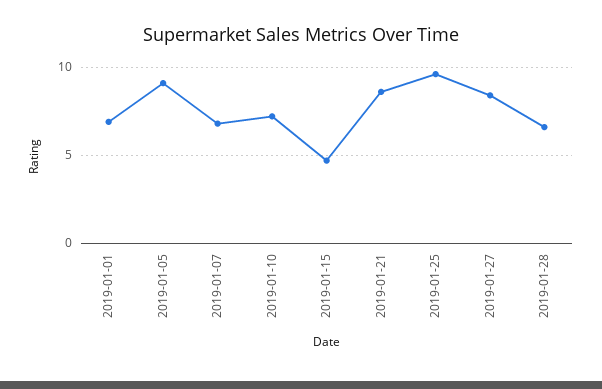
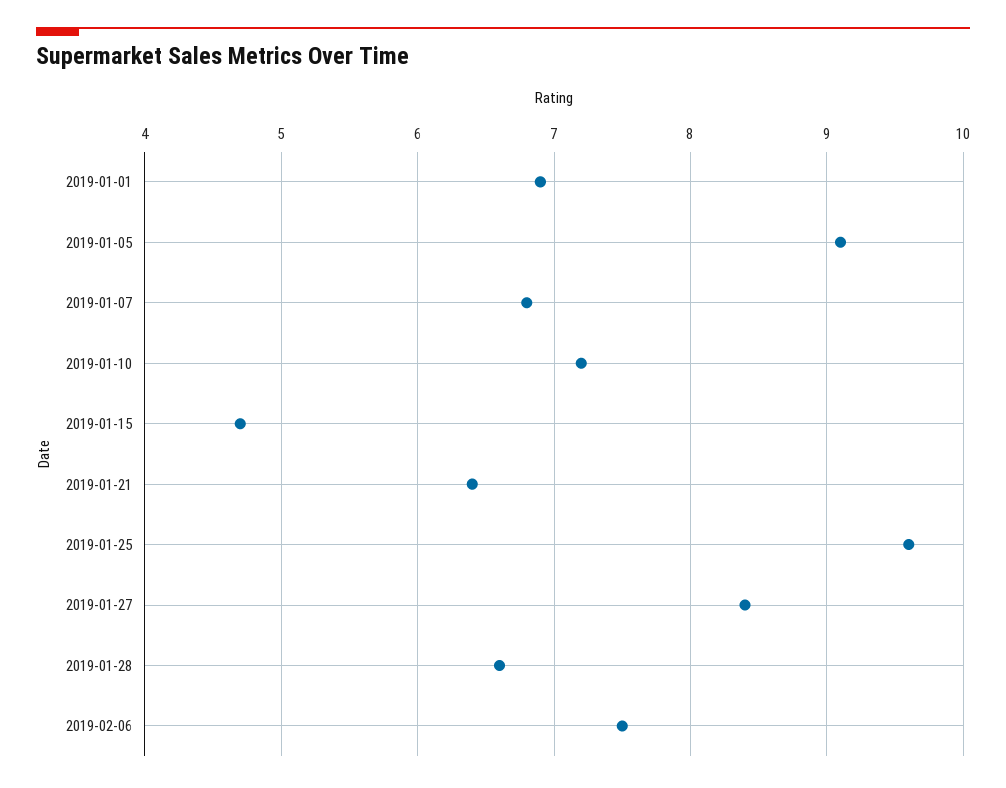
2019-01-21: 8.5 -> 6.4
2019-02-06: none -> 7.5

